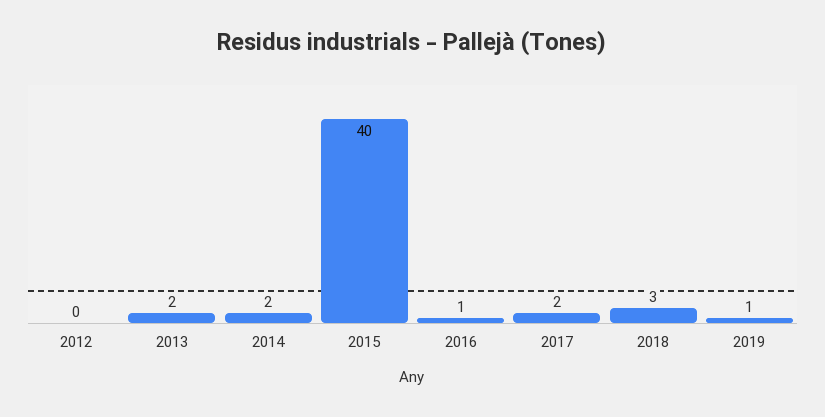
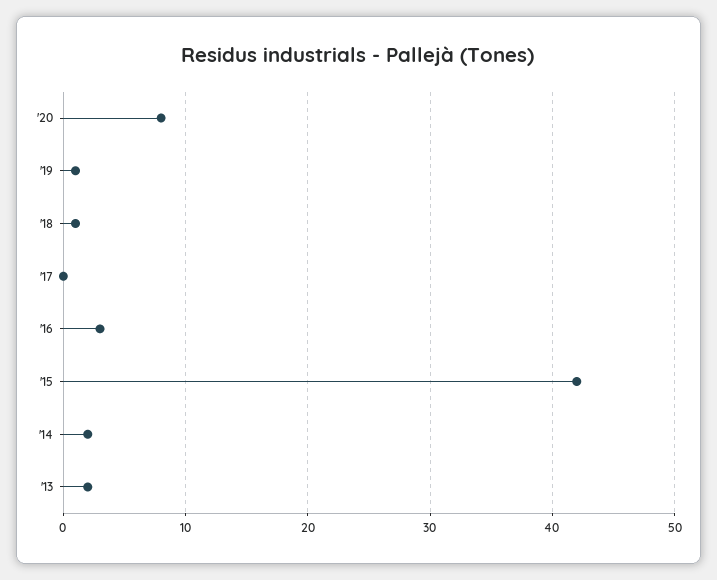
2012: 0 -> none
2015: 40 -> 42
2016: 1 -> 3
2017: 2 -> 0
2018: 3 -> 1
'20: none -> 8

